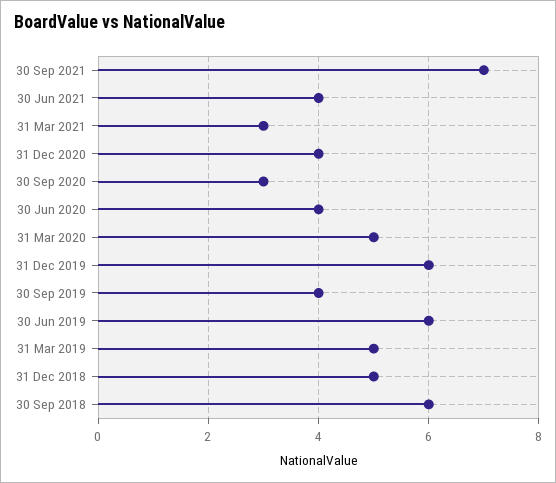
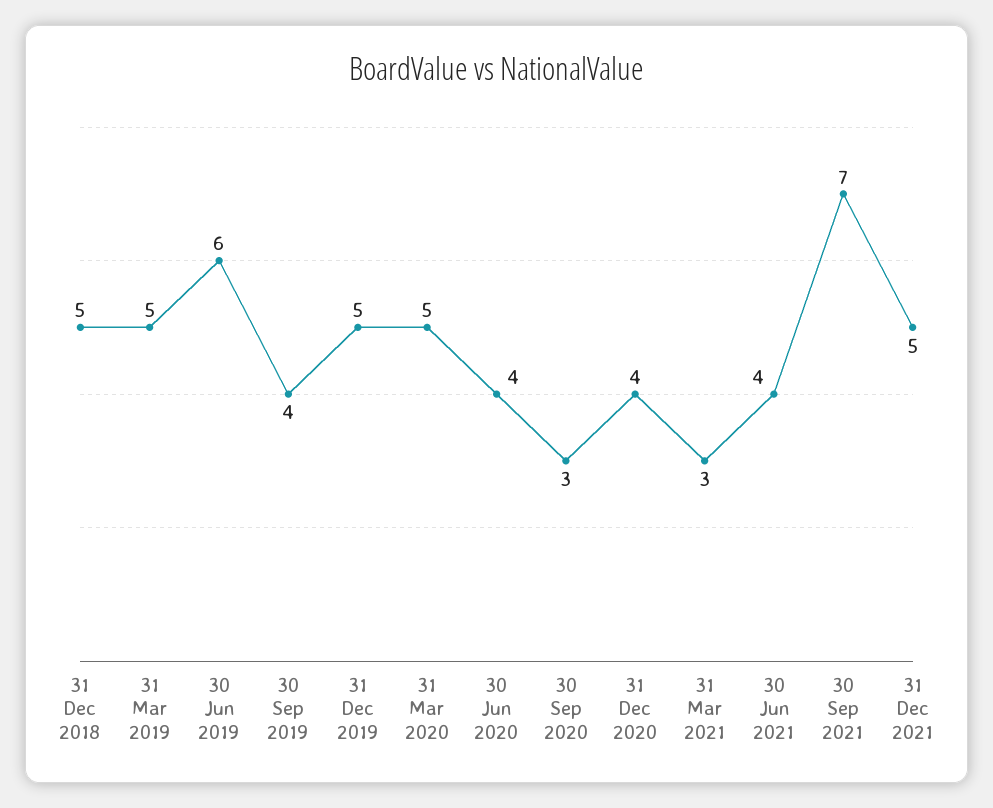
31 Dec 2019: 6 -> 5
30 Sep 2018: 6 -> none
31 Dec 2021: none -> 5

